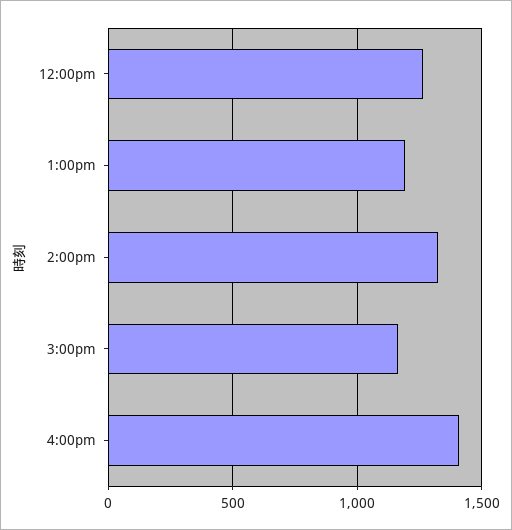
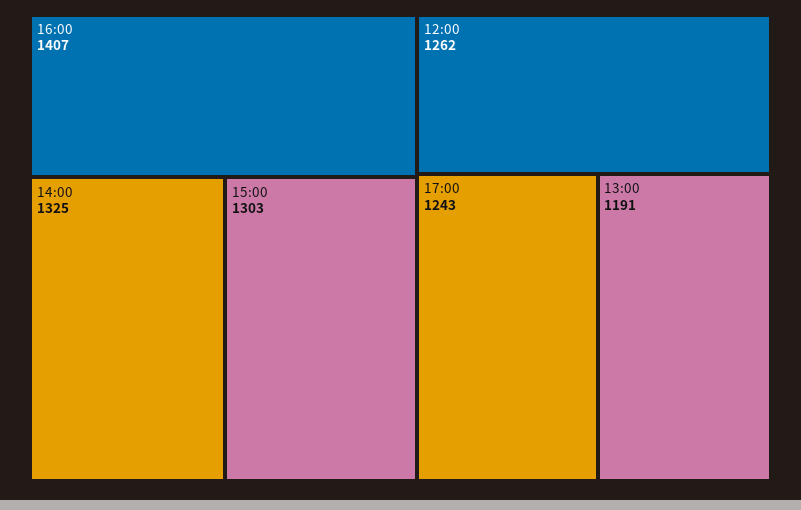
3:00pm: 1150 -> 1303
17:00: none -> 1243

